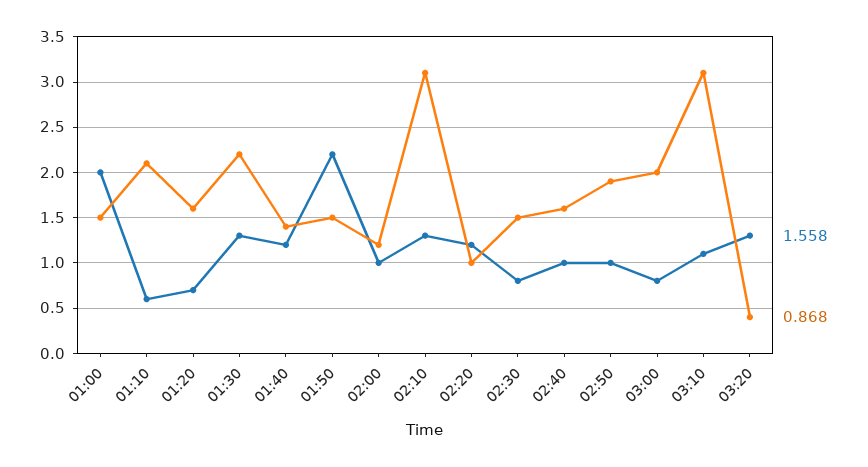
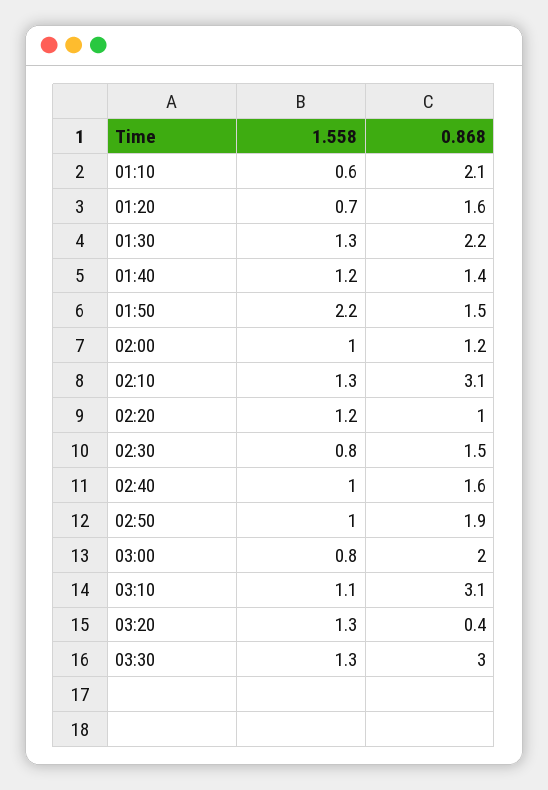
1.558, 01:00: 2 -> none
0.868, 01:00: 1.5 -> none
1.558, 03:30: none -> 1.3
0.868, 03:30: none -> 3

